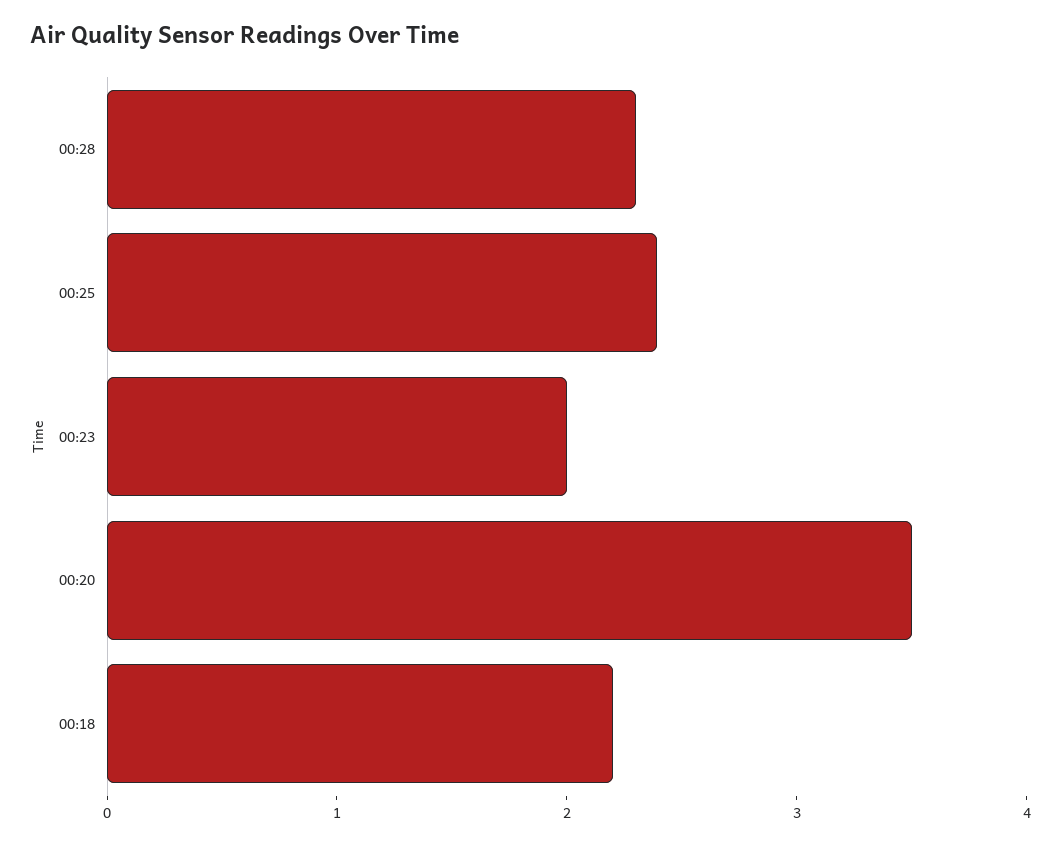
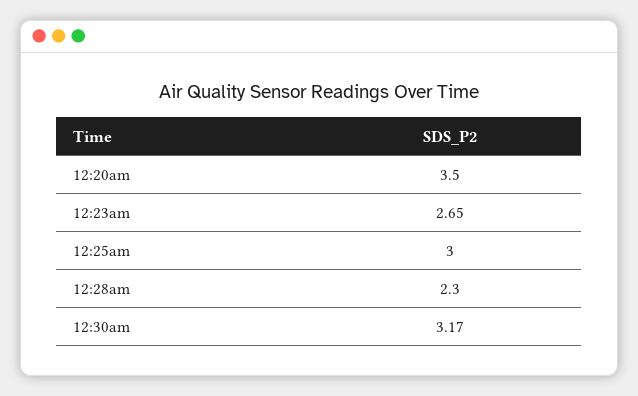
00:25: 2.4 -> 3
00:23: 2 -> 2.65
00:18: 2.2 -> none
12:30am: none -> 3.17

